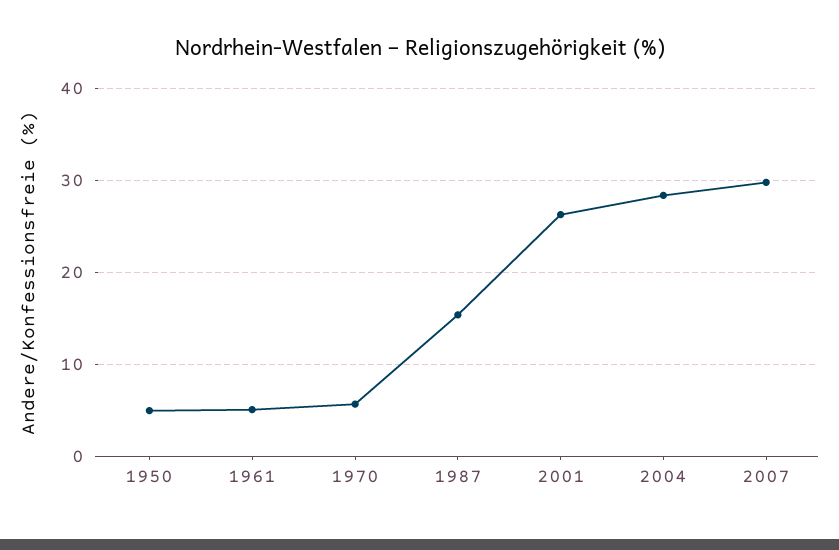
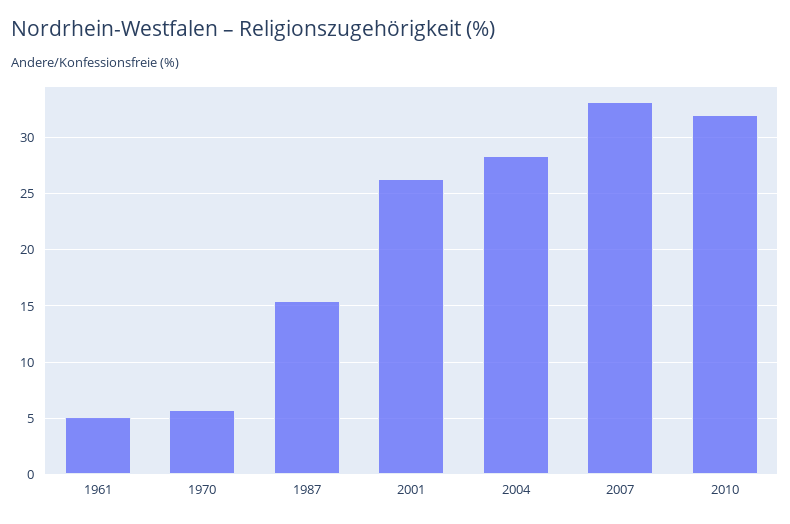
1950: 5 -> none
2007: 30 -> 33
2010: none -> 32

